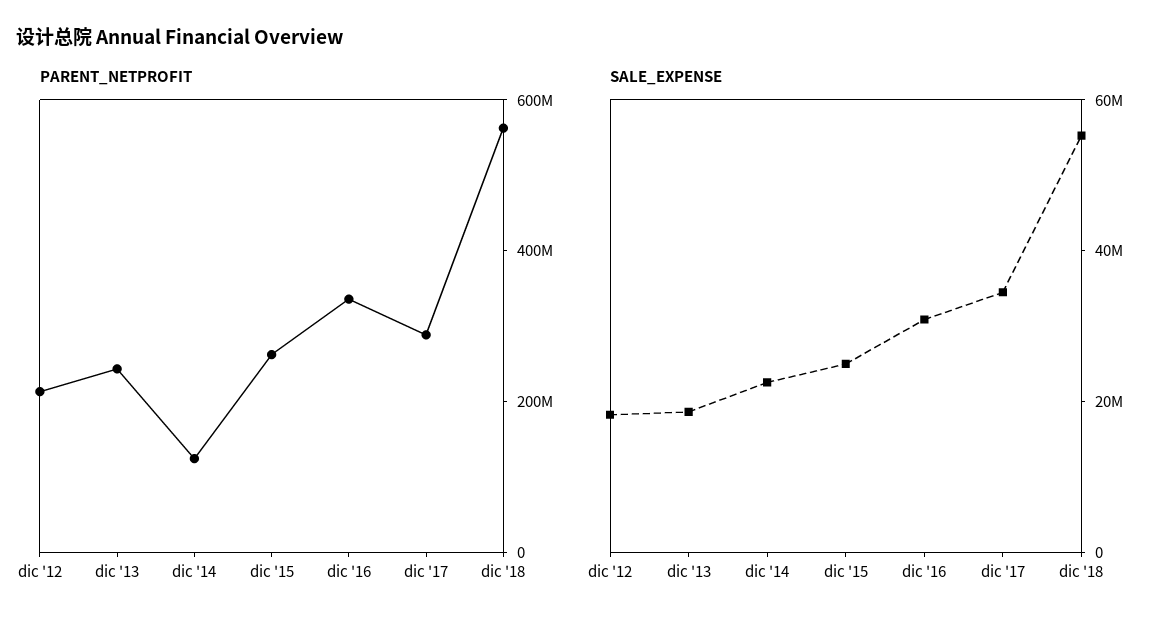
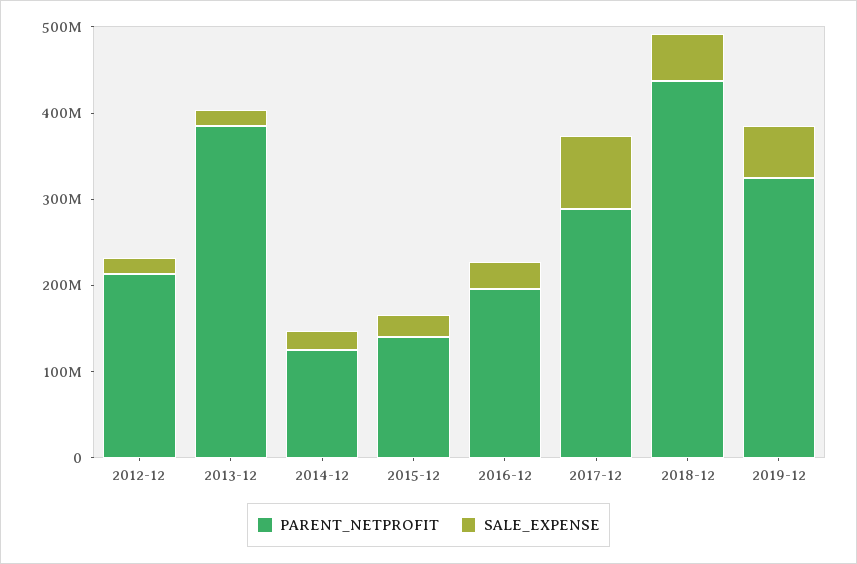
PARENT_NETPROFIT, dic '13: 250000000 -> 380000000
PARENT_NETPROFIT, dic '15: 250000000 -> 140000000
PARENT_NETPROFIT, dic '16: 350000000 -> 200000000
PARENT_NETPROFIT, dic '18: 550000000 -> 440000000
SALE_EXPENSE, dic '17: 35000000 -> 80000000
PARENT_NETPROFIT, 2019-12: none -> 320000000
SALE_EXPENSE, 2019-12: none -> 60000000

